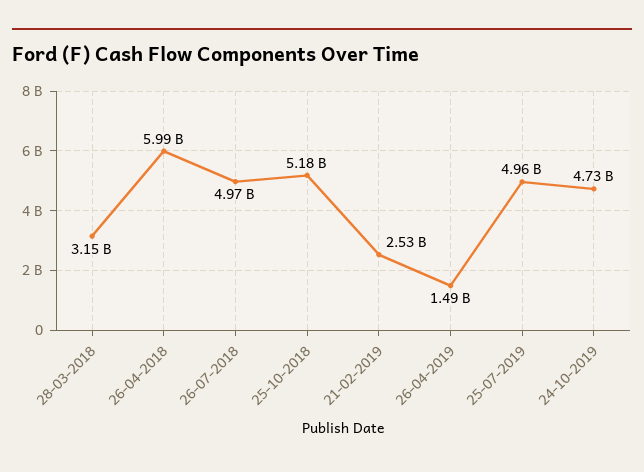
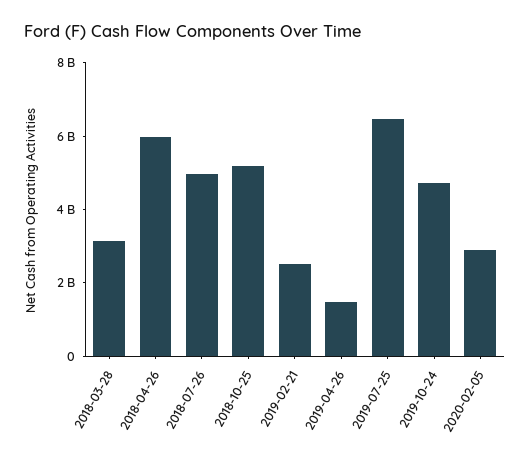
25-07-2019: 4960000000 -> 6500000000
2020-02-05: none -> 3000000000

